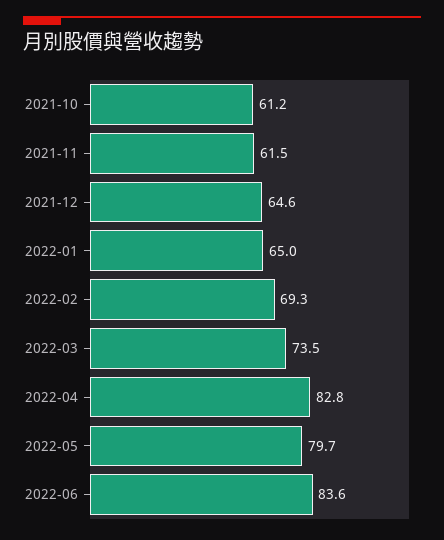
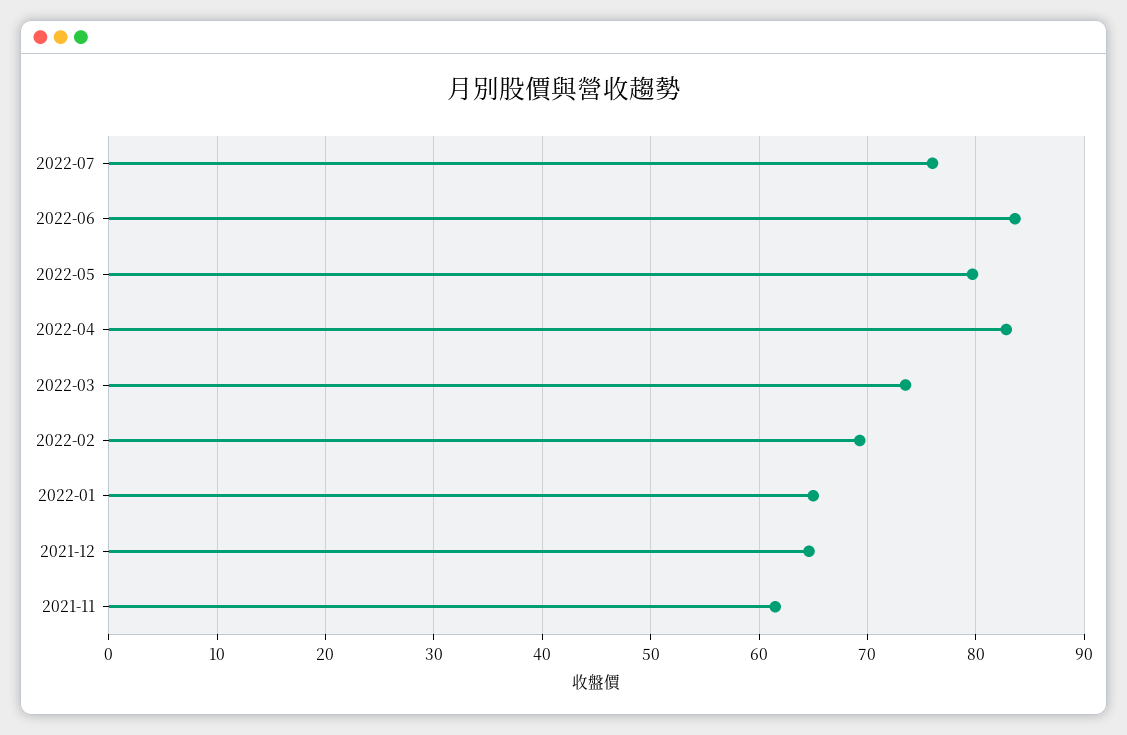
2021-10: 61.2 -> none
2022-07: none -> 76

